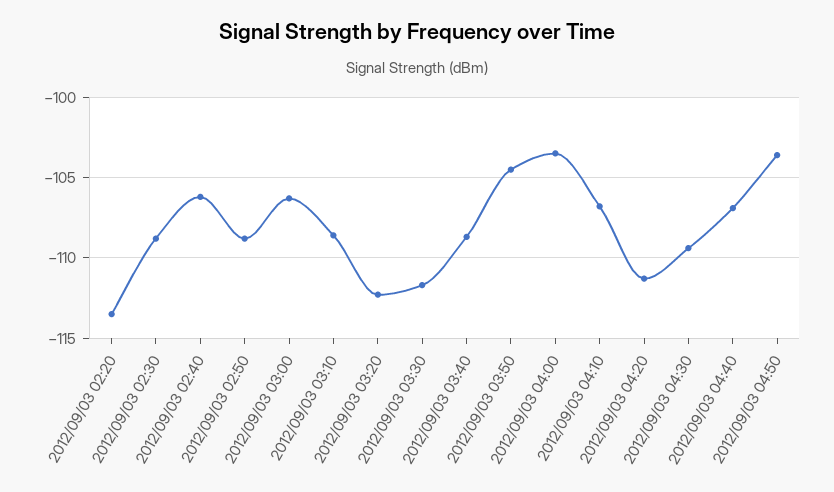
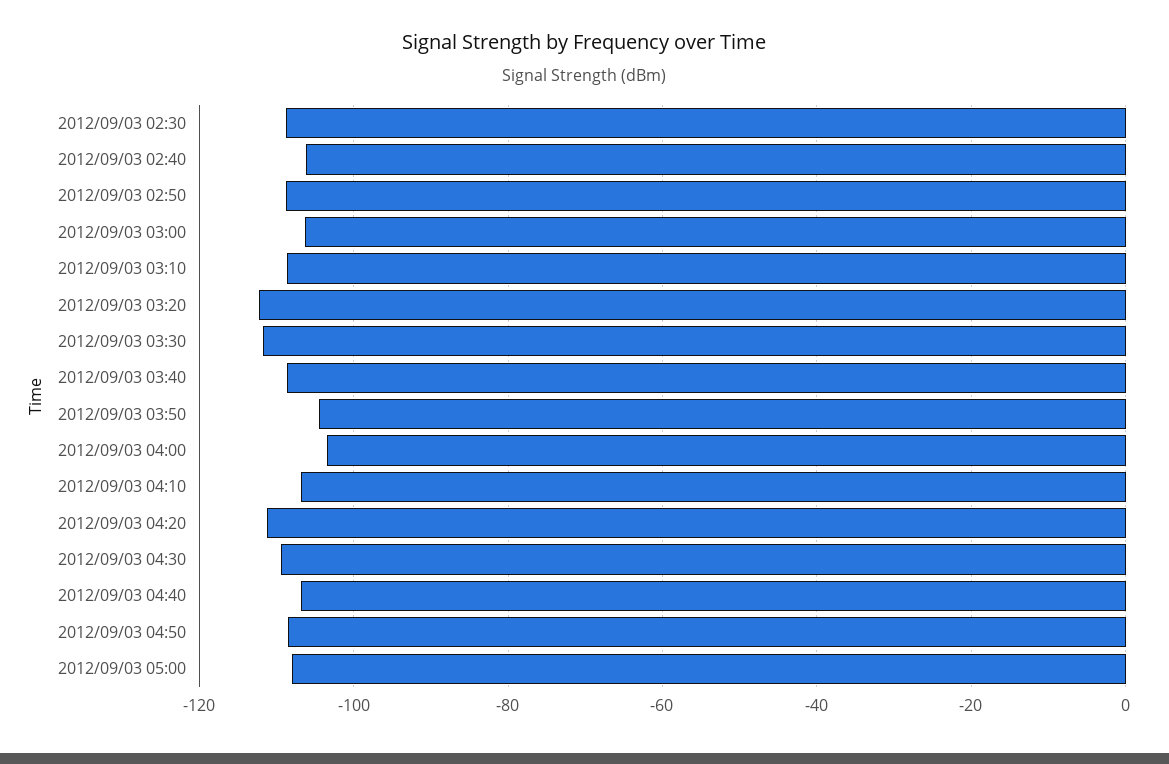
2012/09/03 02:20: -113.5 -> none
2012/09/03 04:50: -103.5 -> -108
2012/09/03 05:00: none -> -108

